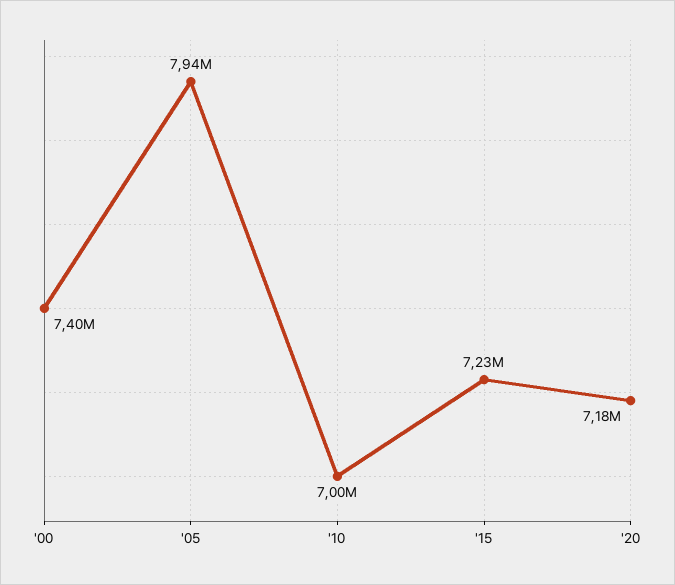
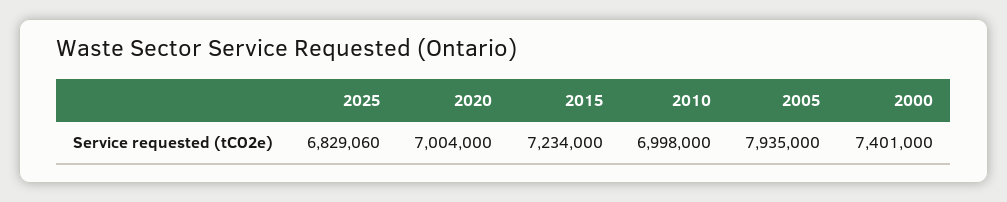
'20: 7180000 -> 7004000
2025: none -> 6829060

